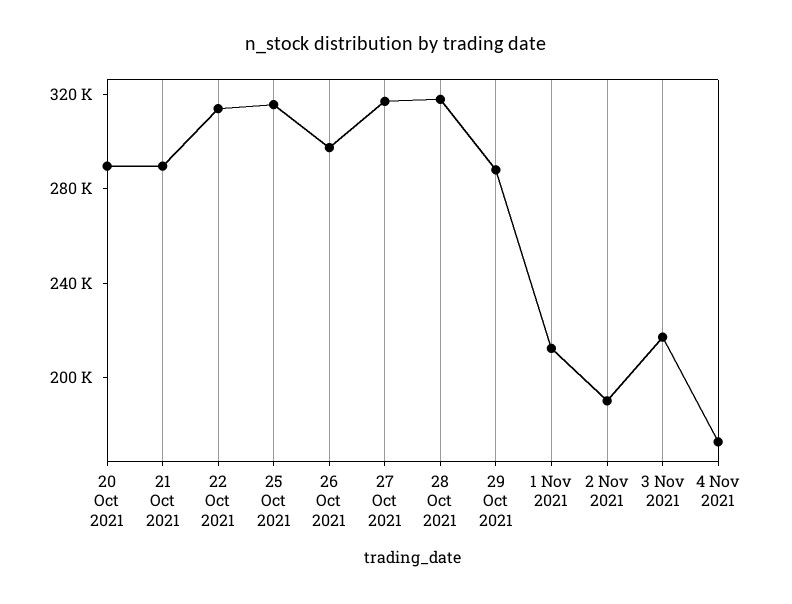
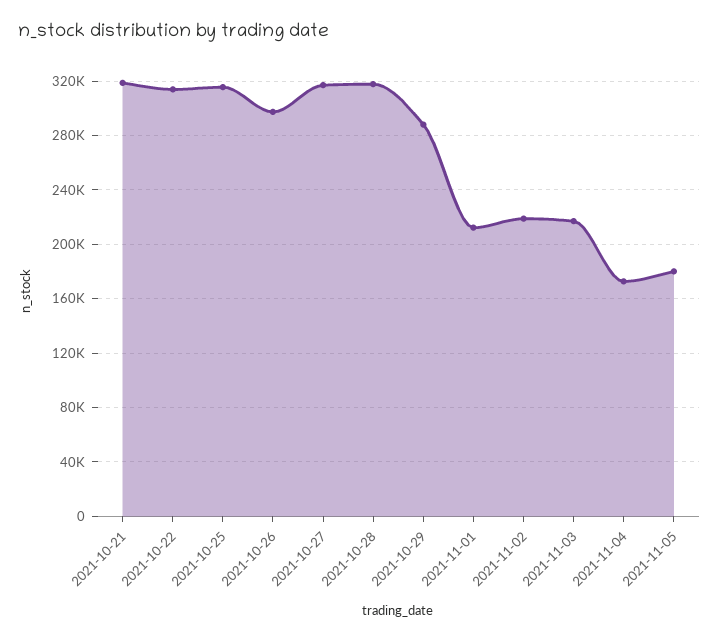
20 Oct 2021: 290000 -> none
21 Oct 2021: 290000 -> 320000
2 Nov 2021: 190000 -> 220000
2021-11-05: none -> 180000

